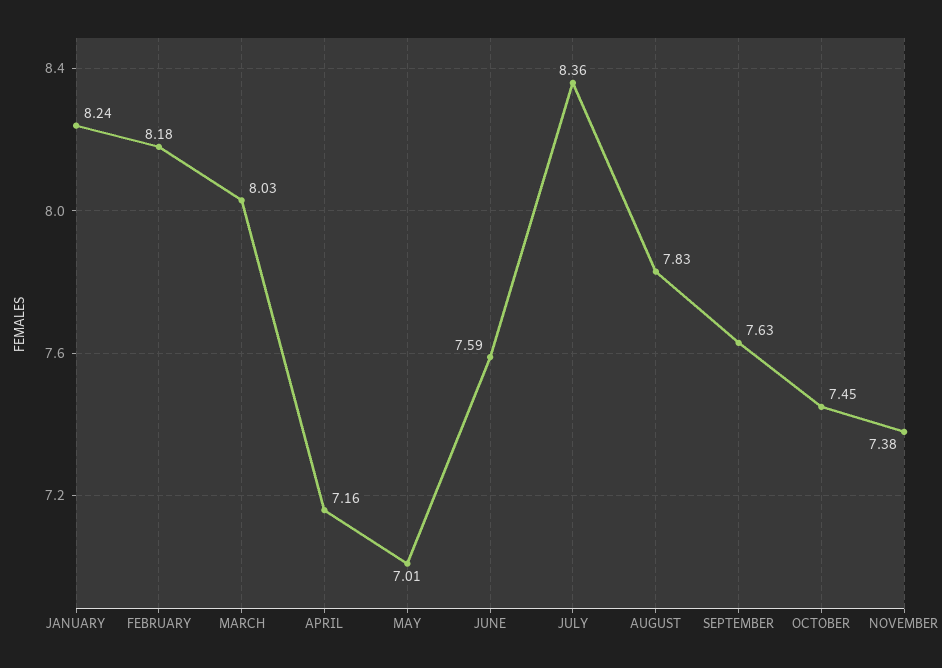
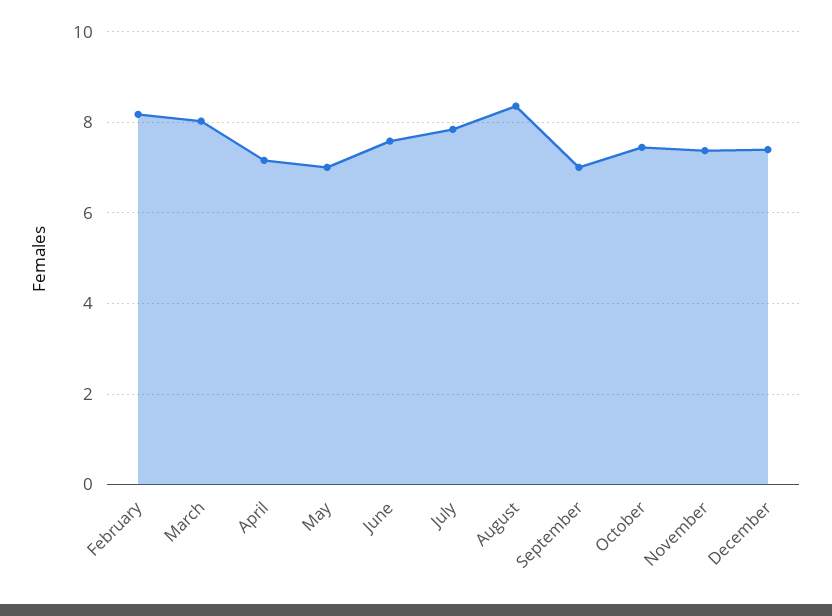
JANUARY: 8.24 -> none
JULY: 8.36 -> 7.8
AUGUST: 7.83 -> 8.4
SEPTEMBER: 7.63 -> 7
December: none -> 7.4

